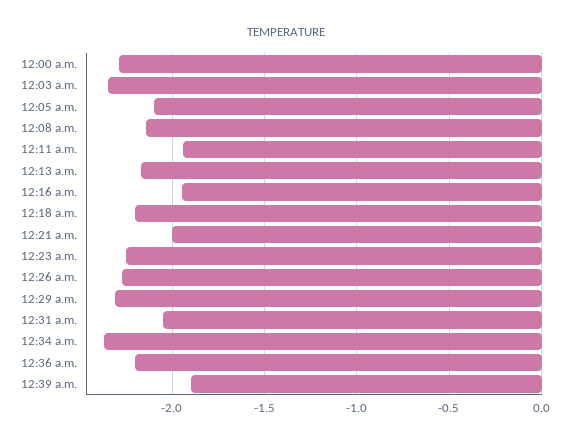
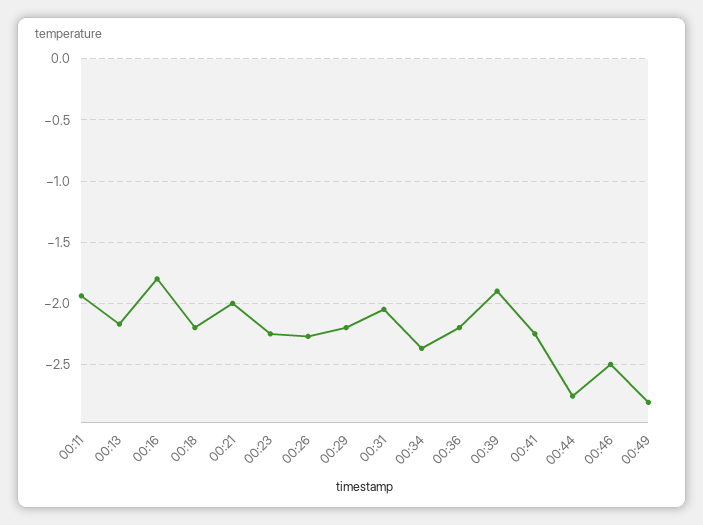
12:00 a.m.: -2.3 -> none
12:03 a.m.: -2.35 -> none
12:05 a.m.: -2.1 -> none
12:08 a.m.: -2.15 -> none
12:16 a.m.: -1.95 -> -1.8
12:29 a.m.: -2.3 -> -2.2
00:41: none -> -2.25
00:44: none -> -2.75
00:46: none -> -2.5
00:49: none -> -2.8

